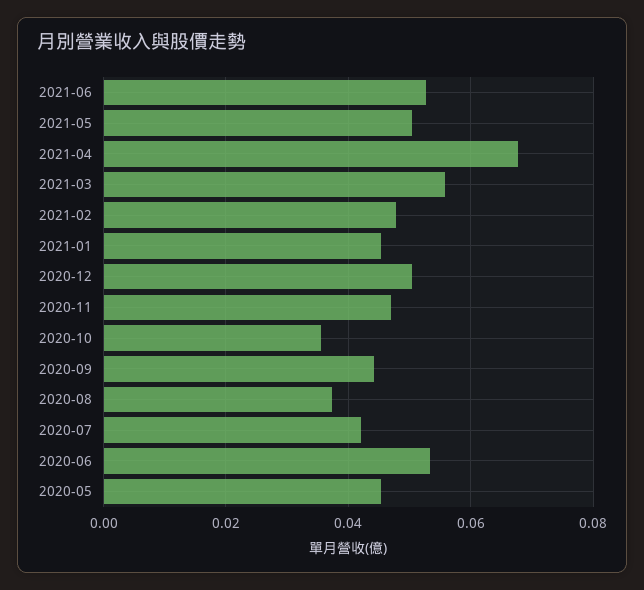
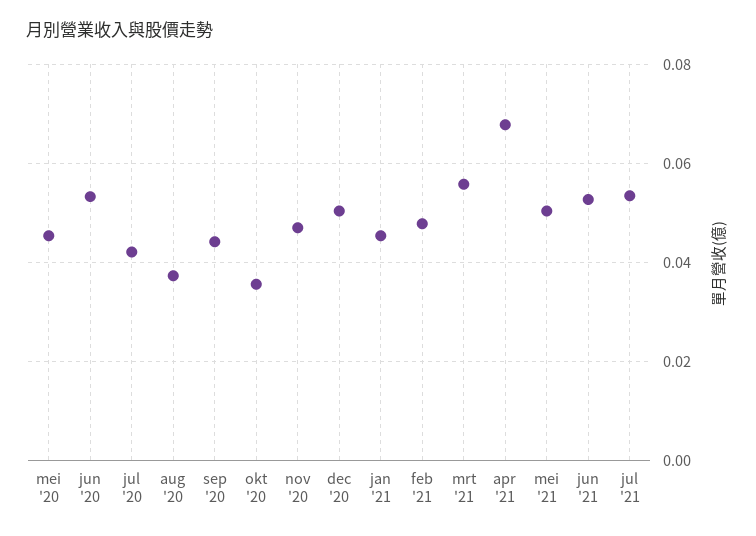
jul '21: none -> 0.054

